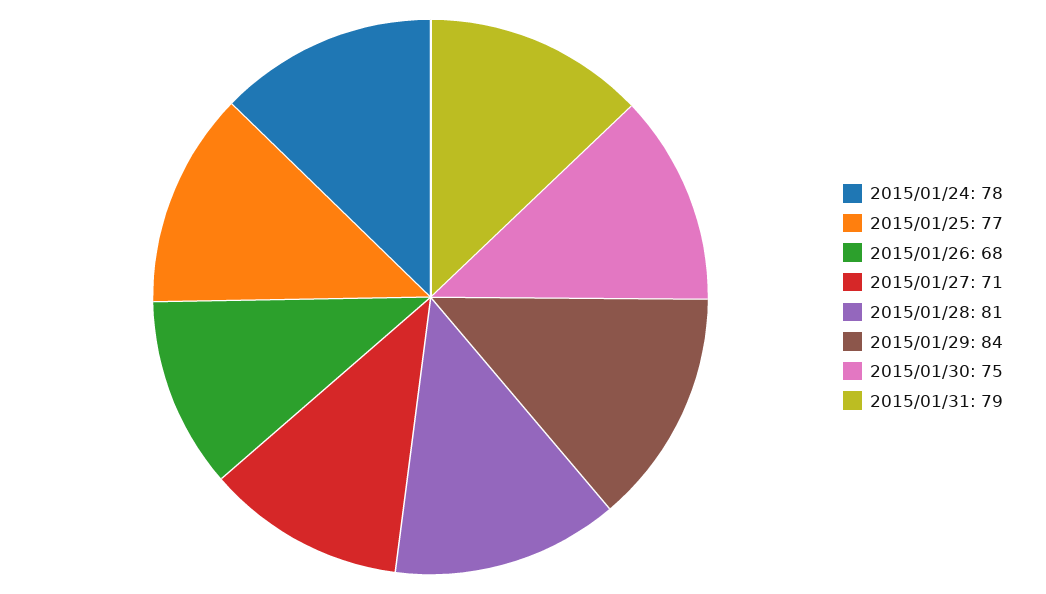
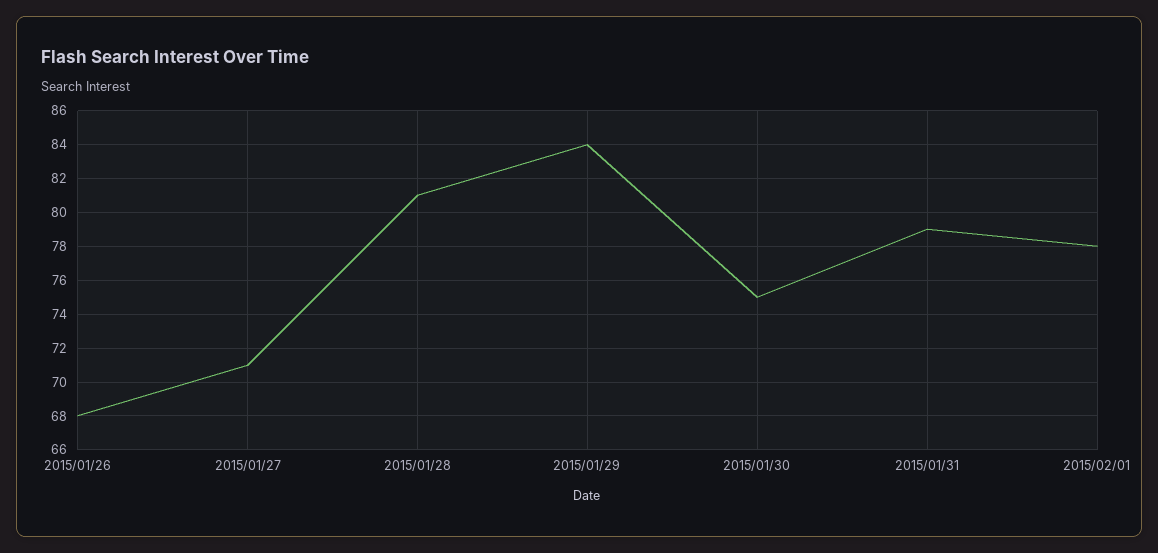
2015/01/24: 78 -> none
2015/01/25: 77 -> none
2015/02/01: none -> 78

